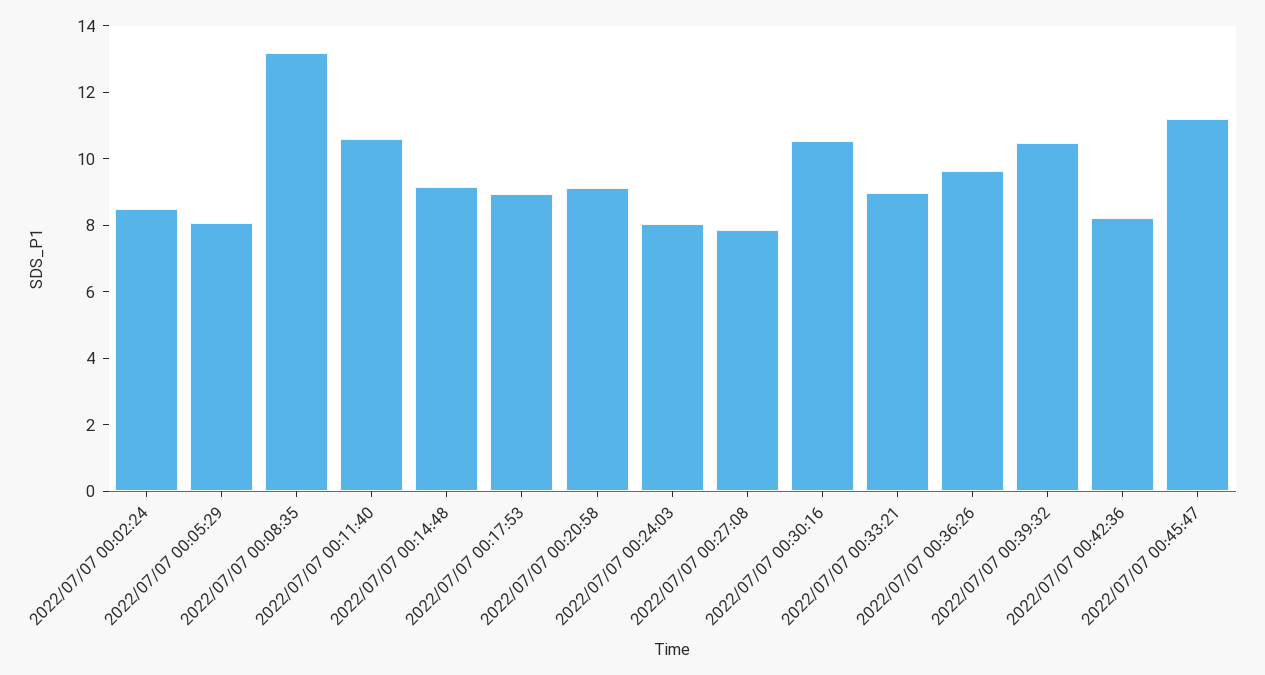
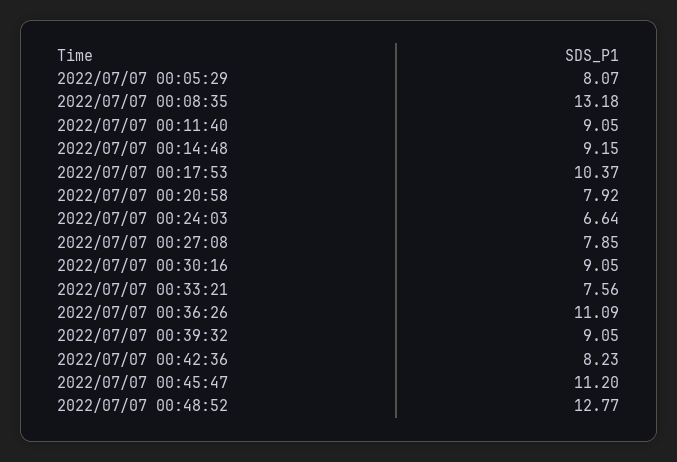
2022/07/07 00:02:24: 8.5 -> none
2022/07/07 00:11:40: 10.5 -> 9.05
2022/07/07 00:17:53: 9 -> 10.37
2022/07/07 00:20:58: 9 -> 7.92
2022/07/07 00:24:03: 8 -> 6.64
2022/07/07 00:30:16: 10.5 -> 9.05
2022/07/07 00:33:21: 9 -> 7.56
2022/07/07 00:36:26: 9.5 -> 11.09
2022/07/07 00:39:32: 10.5 -> 9.05
2022/07/07 00:48:52: none -> 12.77

